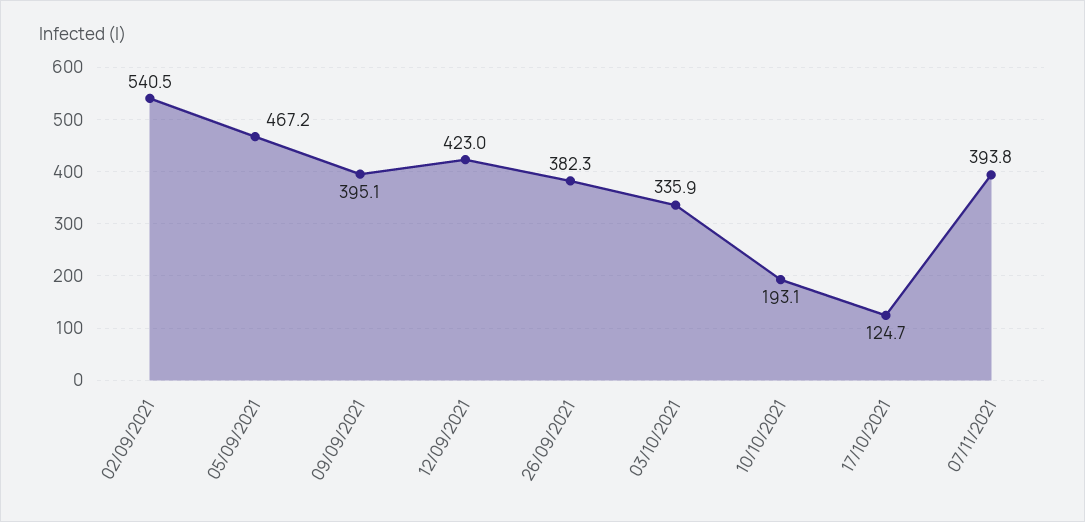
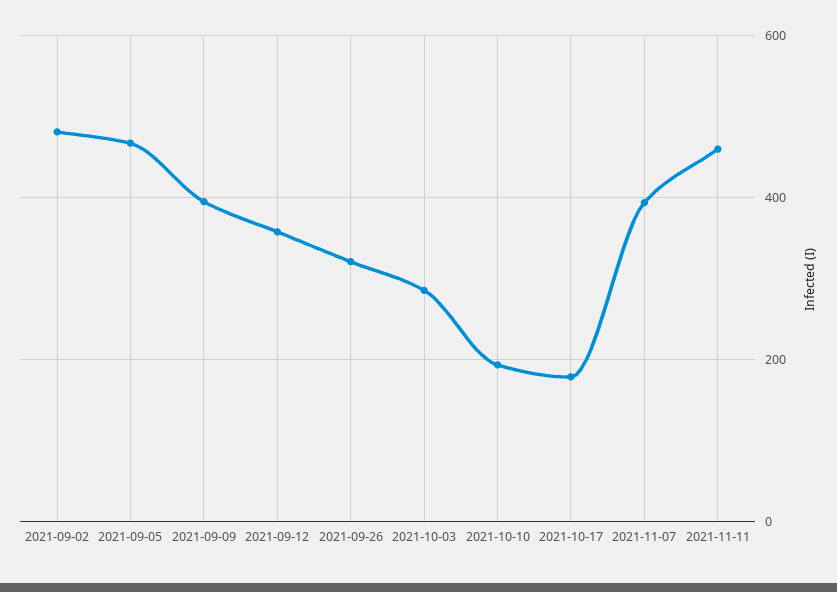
02/09/2021: 540.5 -> 480
12/09/2021: 423 -> 360
26/09/2021: 382.3 -> 320
03/10/2021: 335.9 -> 280
17/10/2021: 124.7 -> 180
2021-11-11: none -> 460

